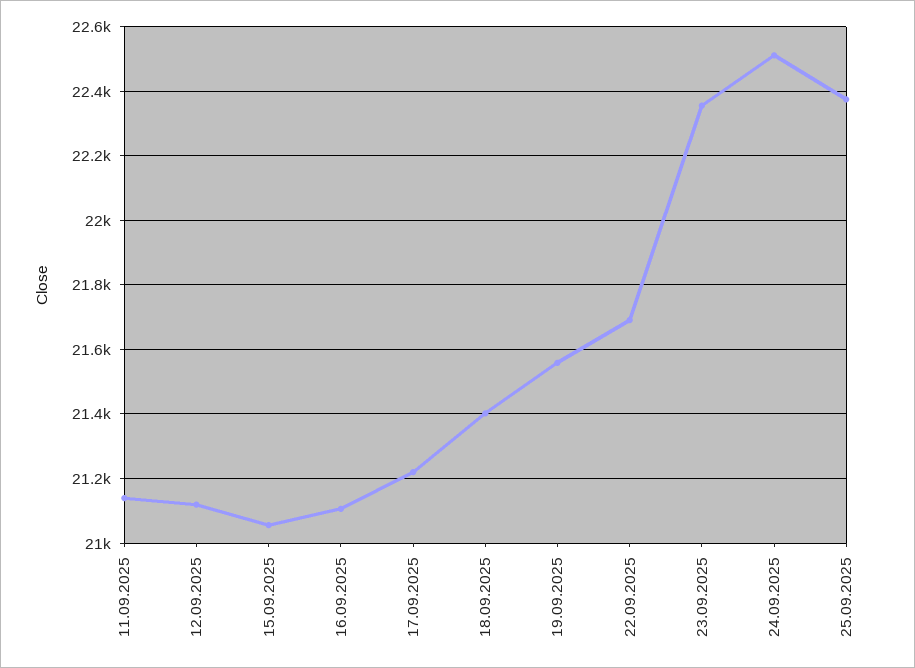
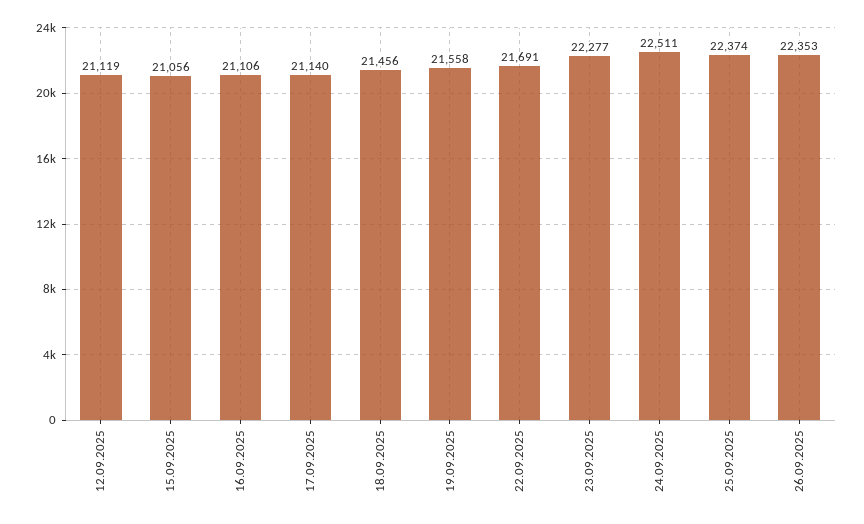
11.09.2025: 21140 -> none
17.09.2025: 21220 -> 21140
18.09.2025: 21400 -> 21456
23.09.2025: 22360 -> 22277
26.09.2025: none -> 22353

